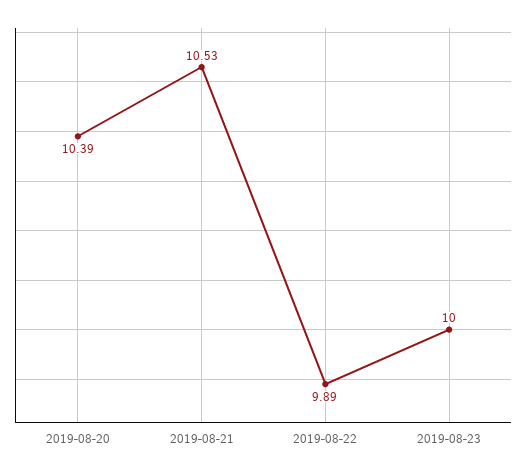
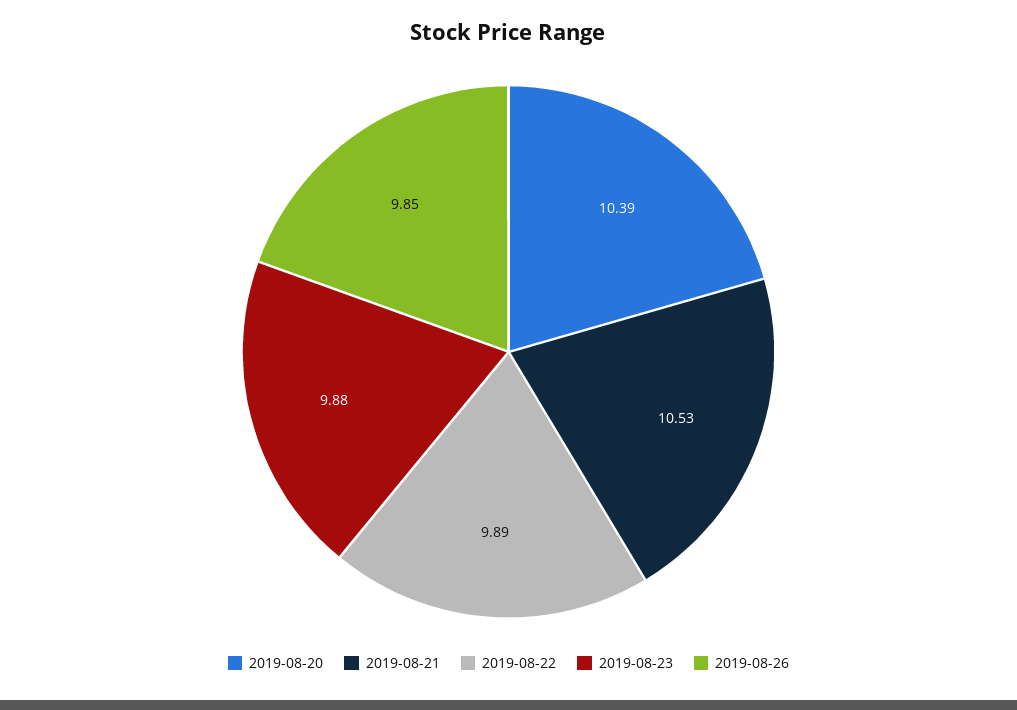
2019-08-23: 10 -> 9.88
2019-08-26: none -> 9.85

